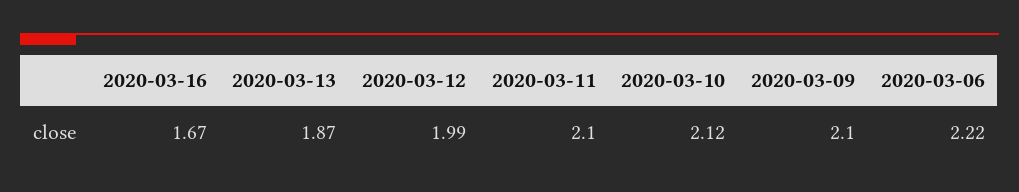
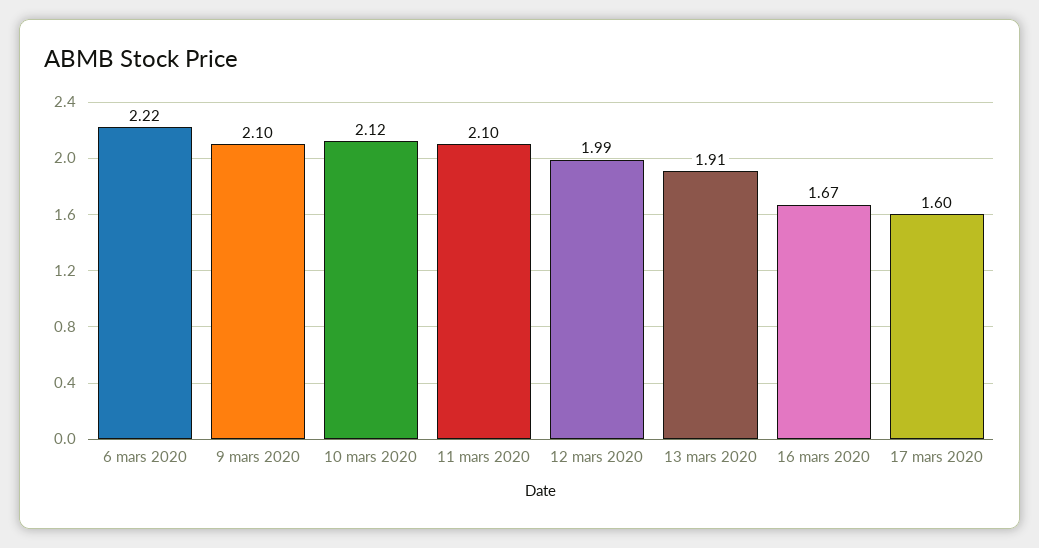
2020-03-13: 1.87 -> 1.91
17 mars 2020: none -> 1.6

